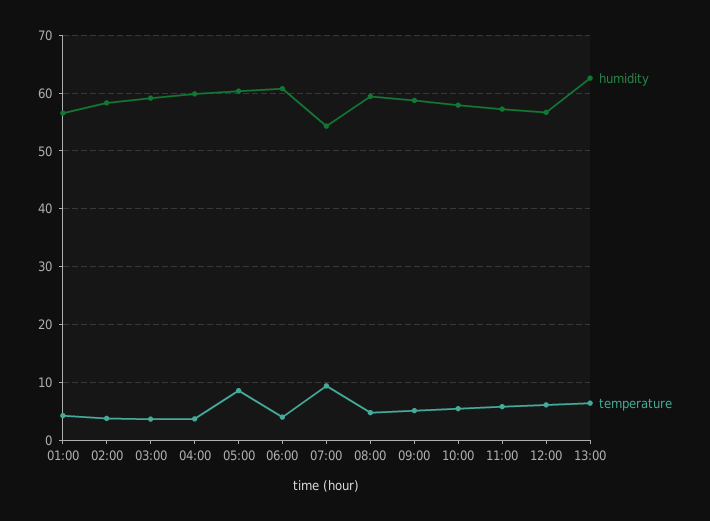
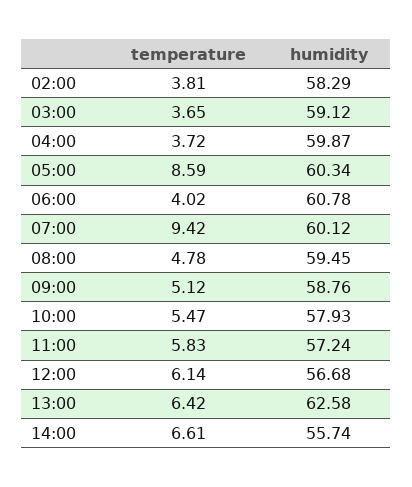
humidity, 01:00: 56 -> none
temperature, 01:00: 4 -> none
humidity, 07:00: 54 -> 60.12
temperature, 14:00: none -> 6.61
humidity, 14:00: none -> 55.74

